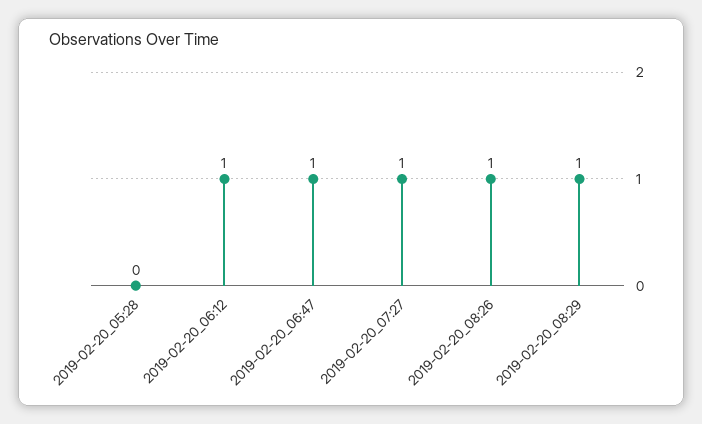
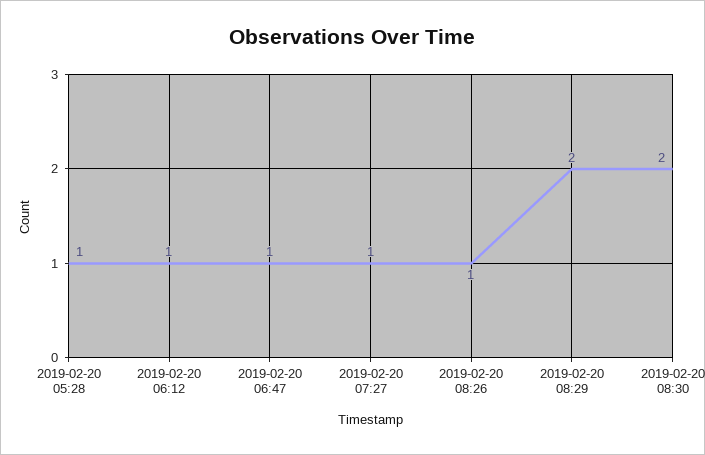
2019-02-20_05:28: 0 -> 1
2019-02-20_08:29: 1 -> 2
2019-02-20 08:30: none -> 2

